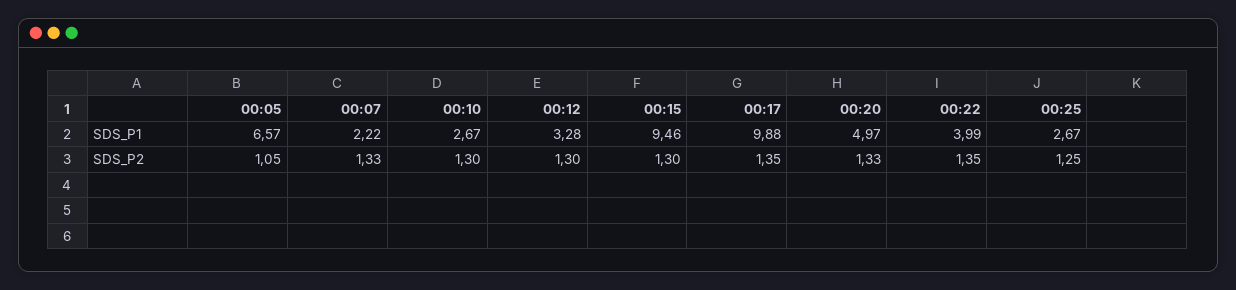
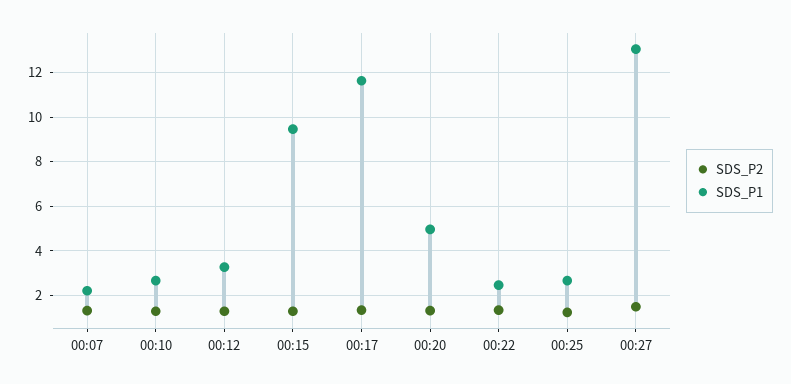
SDS_P1, 00:05: 6.57 -> none
SDS_P1, 00:17: 9.88 -> 11.5
SDS_P1, 00:22: 3.99 -> 2.5
SDS_P2, 00:05: 1.05 -> none
SDS_P2, 00:27: none -> 1.5
SDS_P1, 00:27: none -> 13

